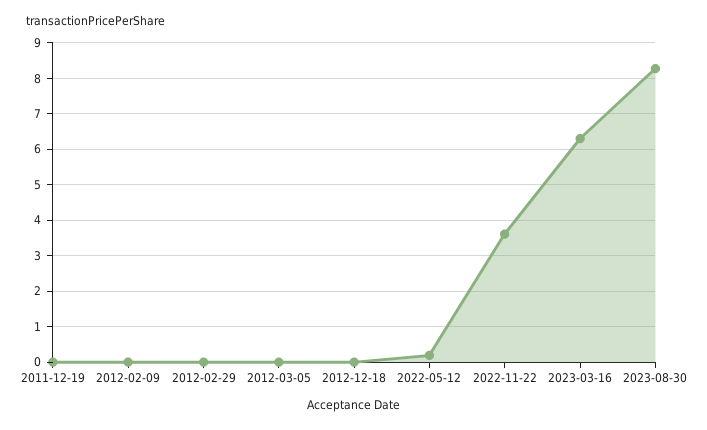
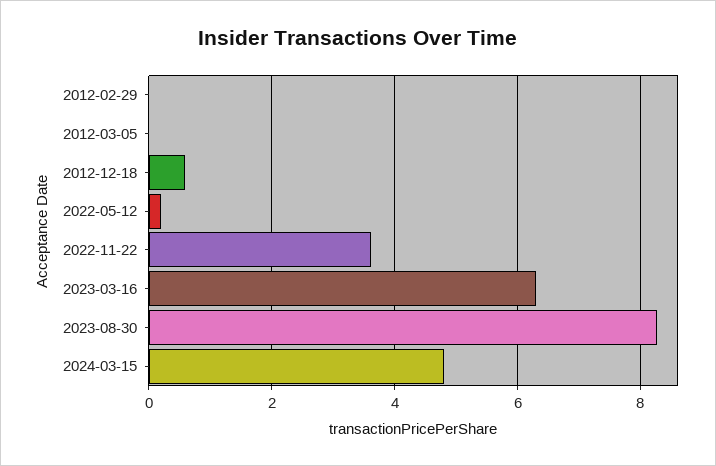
2011-12-19: 0 -> none
2012-02-09: 0 -> none
2012-12-18: 0 -> 0.6
2024-03-15: none -> 4.8

